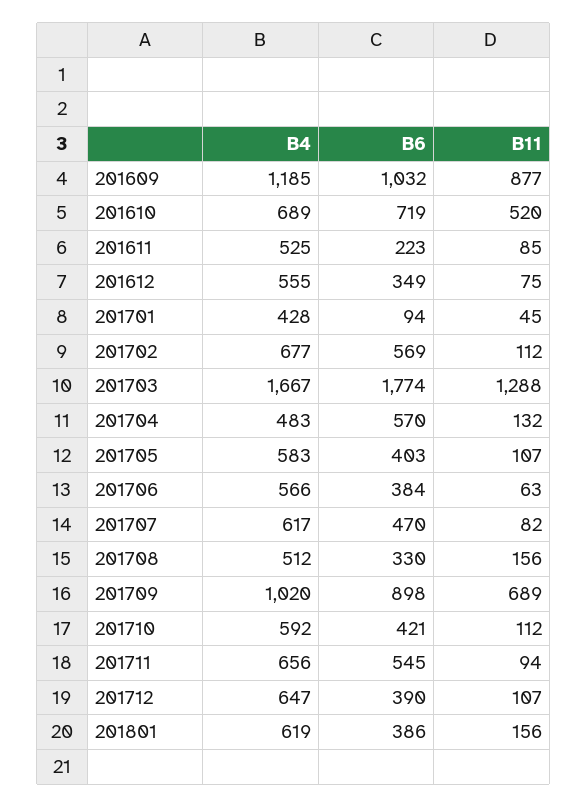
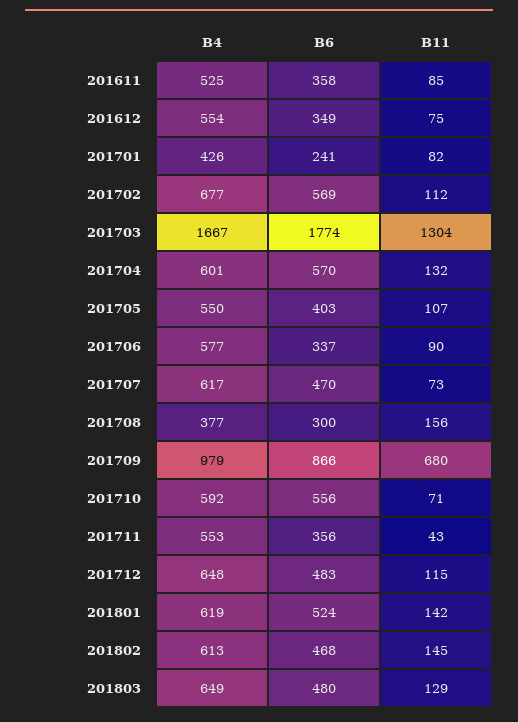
B4, 201609: 1185 -> none
B6, 201609: 1032 -> none
B11, 201609: 877 -> none
B4, 201610: 689 -> none
B6, 201610: 719 -> none
B11, 201610: 520 -> none
B6, 201611: 223 -> 358
B4, 201612: 555 -> 554
B4, 201701: 428 -> 426
B6, 201701: 94 -> 241
B11, 201701: 45 -> 82
B11, 201703: 1288 -> 1304
B4, 201704: 483 -> 601
B4, 201705: 583 -> 550
B4, 201706: 566 -> 577
B6, 201706: 384 -> 337
B11, 201706: 63 -> 90
B11, 201707: 82 -> 73
B4, 201708: 512 -> 377
B6, 201708: 330 -> 300
B4, 201709: 1020 -> 979
B6, 201709: 898 -> 866
B11, 201709: 689 -> 680
B6, 201710: 421 -> 556
B11, 201710: 112 -> 71
B4, 201711: 656 -> 553
B6, 201711: 545 -> 356
B11, 201711: 94 -> 43
B4, 201712: 647 -> 648
B6, 201712: 390 -> 483
B11, 201712: 107 -> 115
B6, 201801: 386 -> 524
B11, 201801: 156 -> 142
B4, 201802: none -> 613
B6, 201802: none -> 468
B11, 201802: none -> 145
B4, 201803: none -> 649
B6, 201803: none -> 480
B11, 201803: none -> 129

